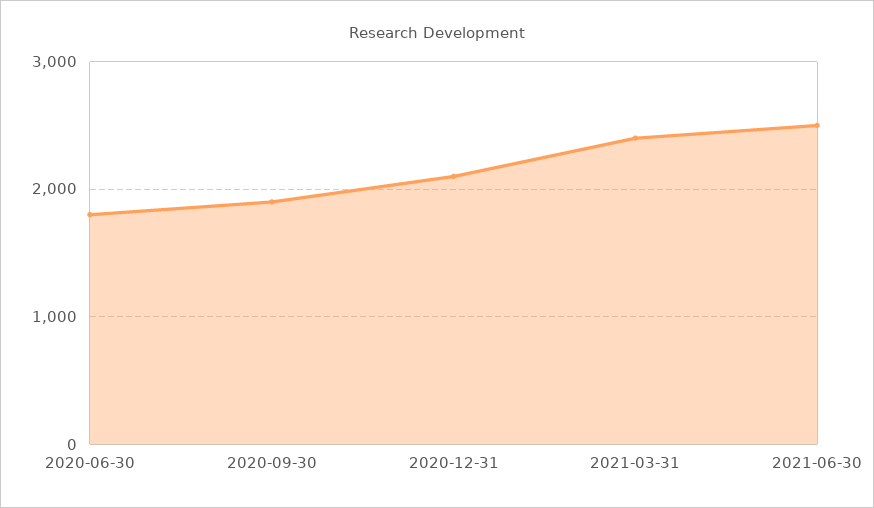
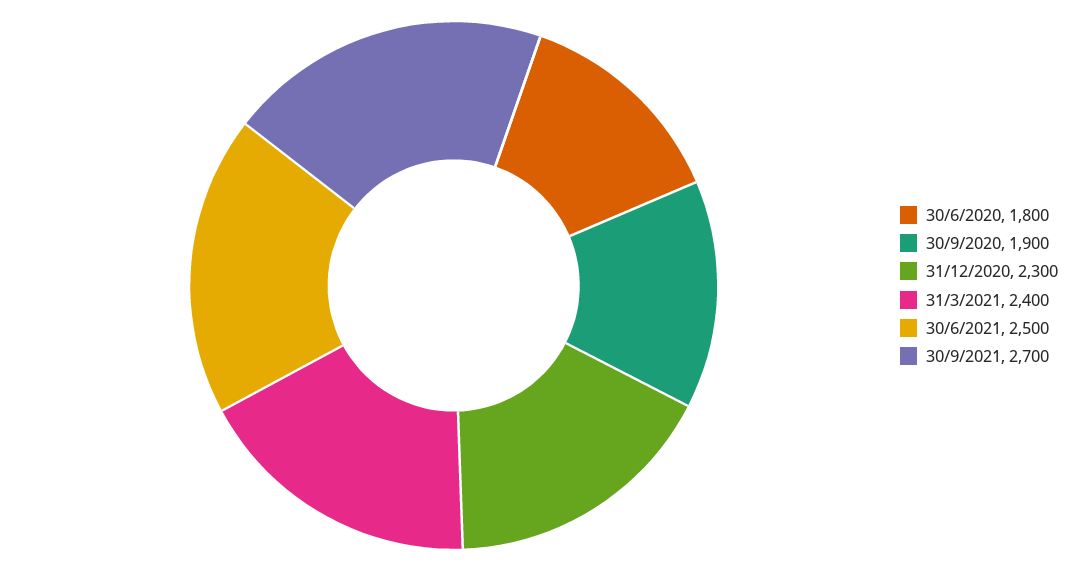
2020-12-31: 2100 -> 2300
30/9/2021: none -> 2700

